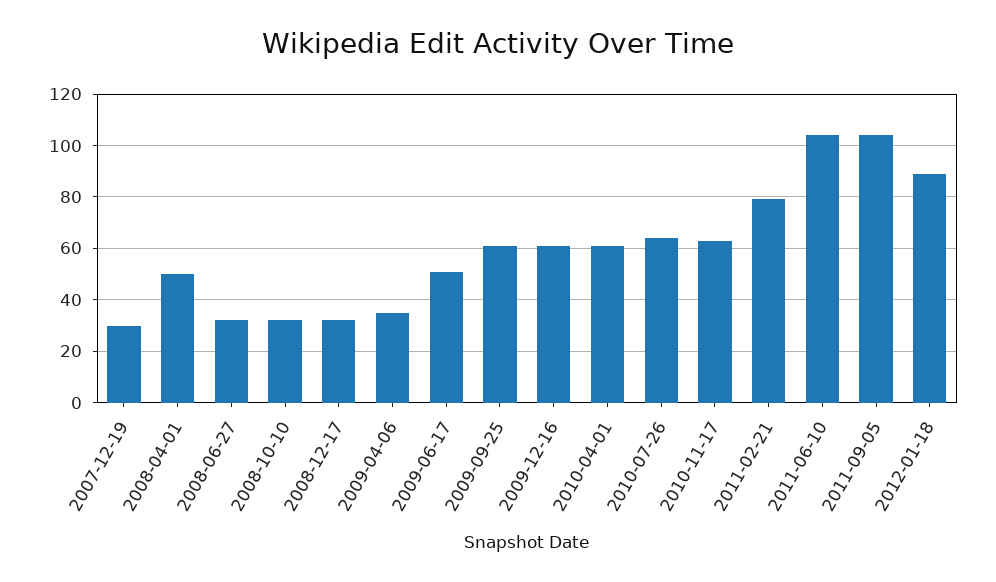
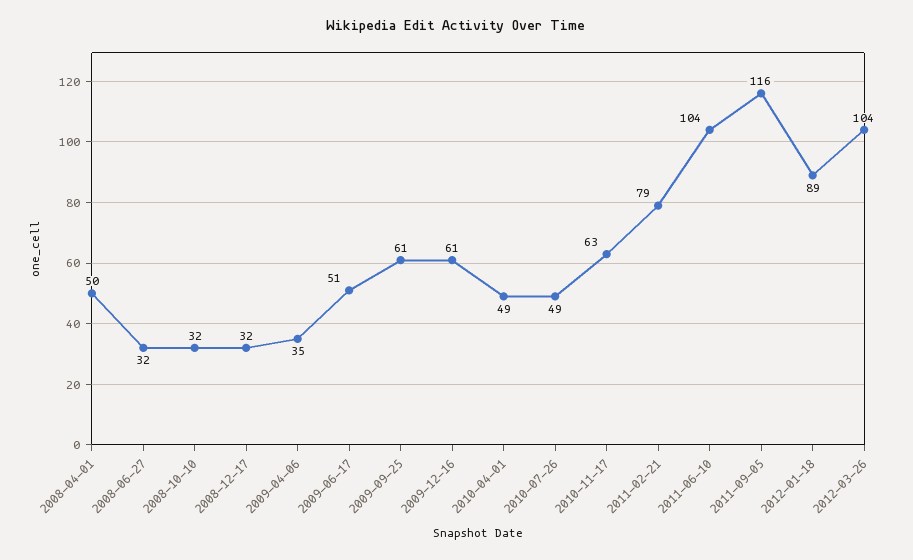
2007-12-19: 30 -> none
2010-04-01: 60 -> 49
2010-07-26: 65 -> 49
2011-09-05: 105 -> 116
2012-03-26: none -> 104

